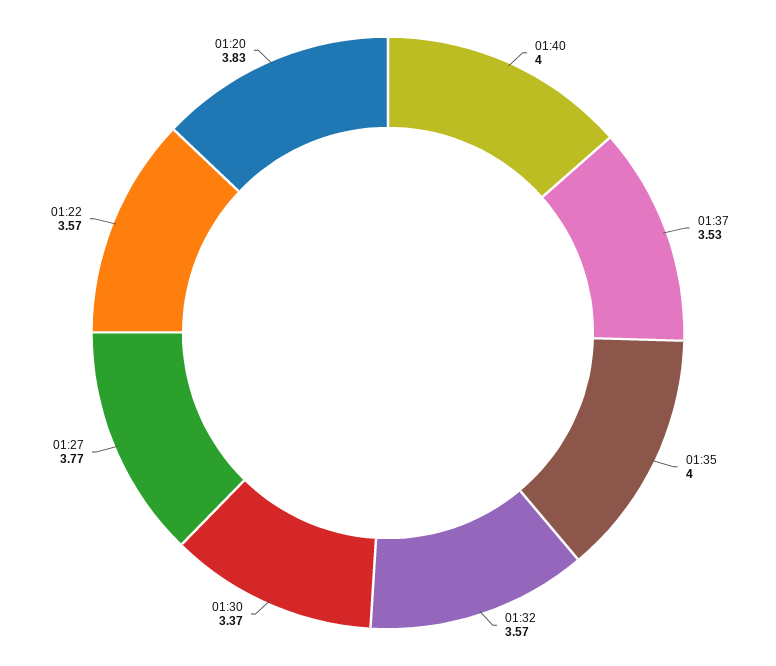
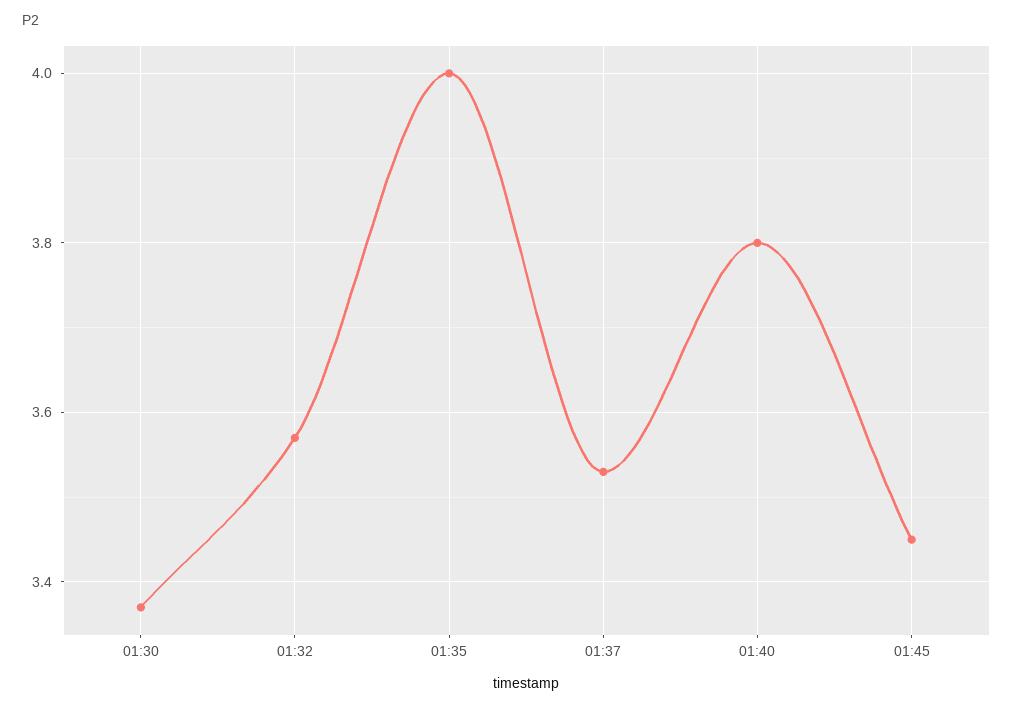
01:40: 4 -> 3.8
01:27: 3.77 -> none
01:22: 3.57 -> none
01:20: 3.83 -> none
01:45: none -> 3.45

